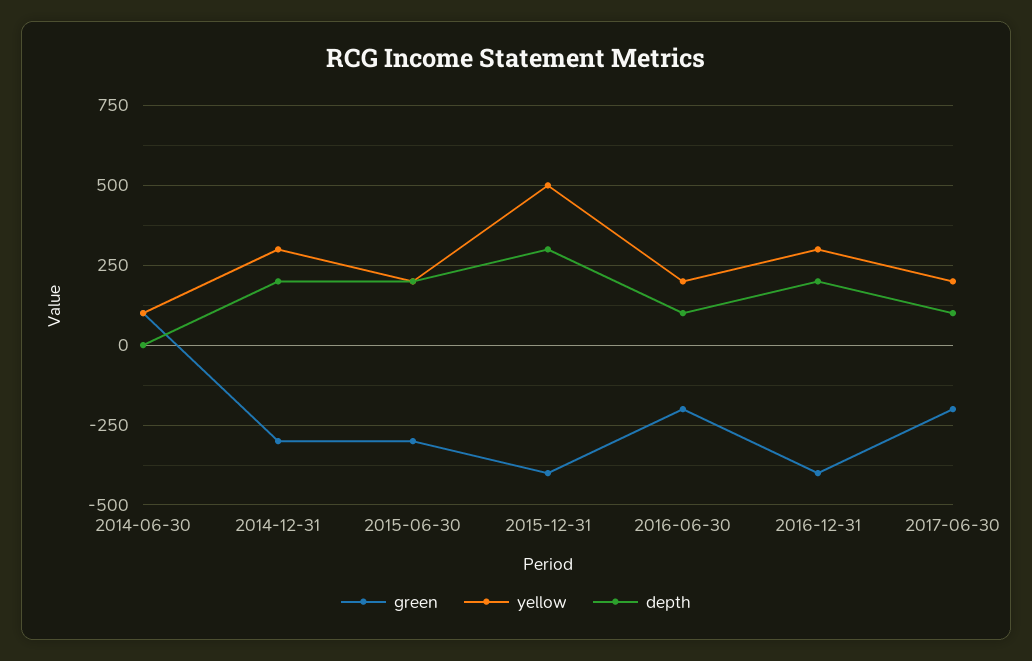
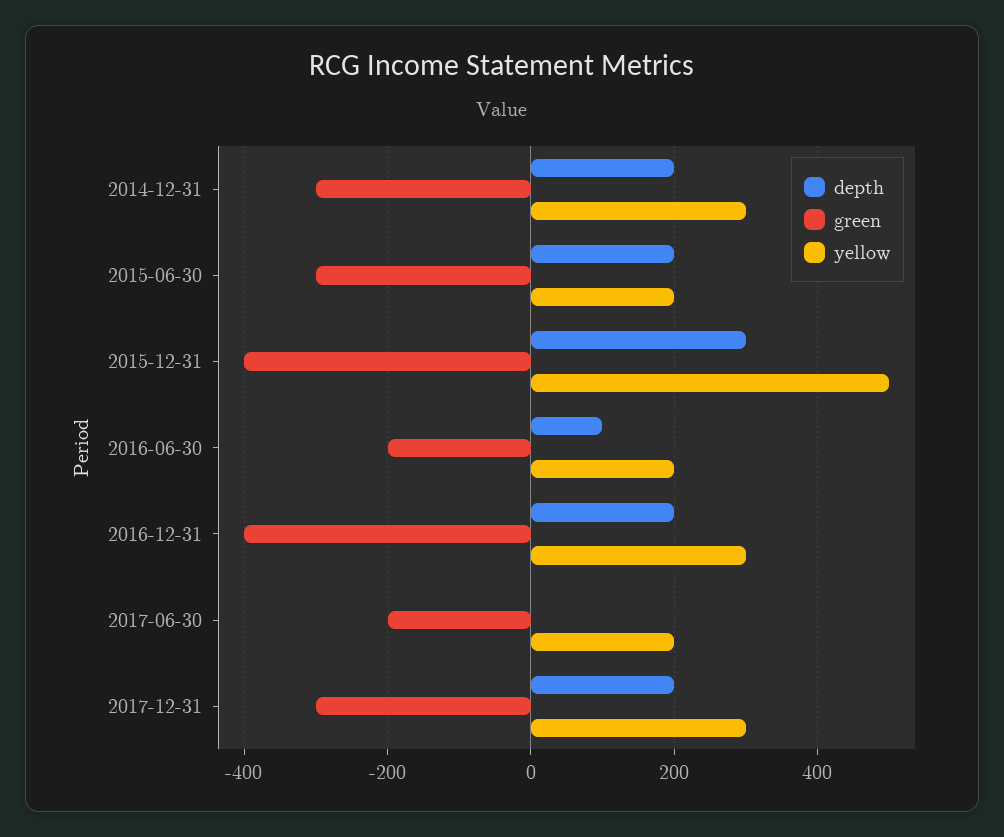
green, 2014-06-30: 100 -> none
yellow, 2014-06-30: 100 -> none
depth, 2014-06-30: 0 -> none
depth, 2017-06-30: 100 -> 0
depth, 2017-12-31: none -> 200
green, 2017-12-31: none -> -300
yellow, 2017-12-31: none -> 300

